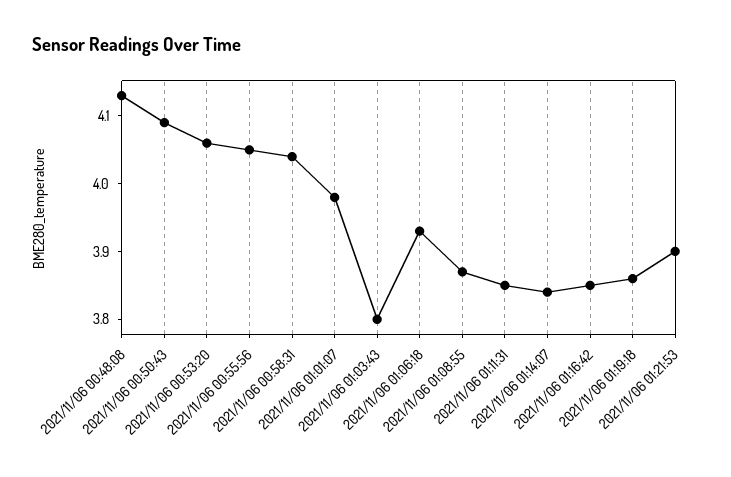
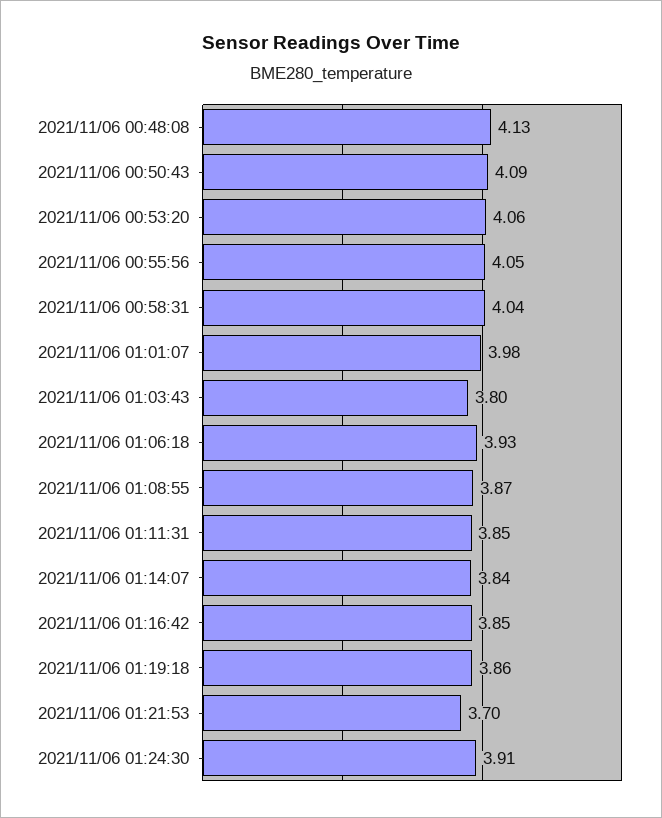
2021/11/06 01:21:53: 3.9 -> 3.7
2021/11/06 01:24:30: none -> 3.91

